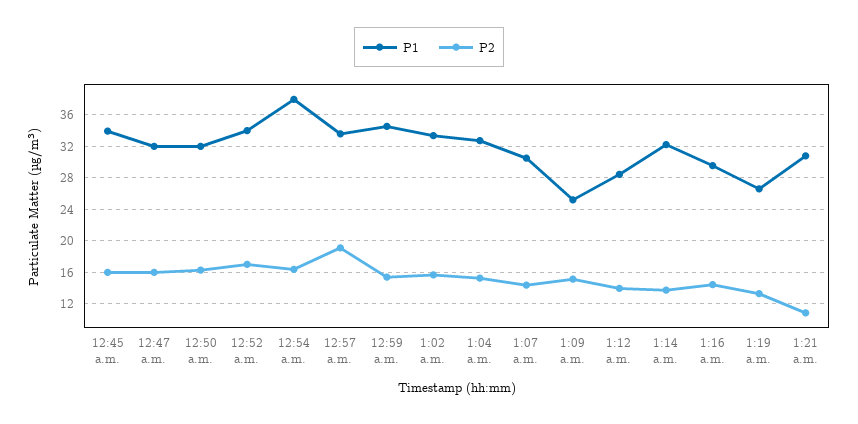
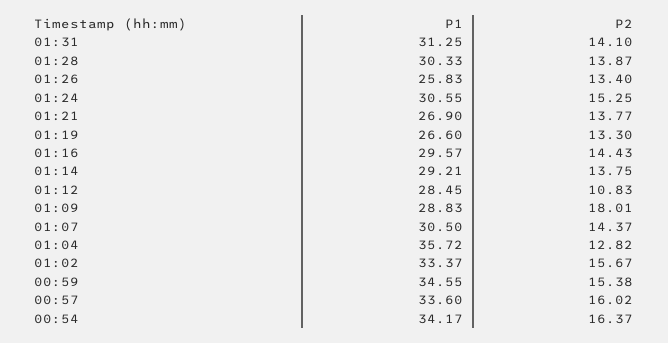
P1, 12:45 a.m.: 34 -> none
P2, 12:45 a.m.: 16 -> none
P1, 12:47 a.m.: 32 -> none
P2, 12:47 a.m.: 16 -> none
P1, 12:50 a.m.: 32 -> none
P2, 12:50 a.m.: 16 -> none
P1, 12:52 a.m.: 34 -> none
P2, 12:52 a.m.: 17 -> none
P1, 12:54 a.m.: 38 -> 34.17
P2, 12:57 a.m.: 19 -> 16.02
P1, 1:04 a.m.: 33 -> 35.72
P2, 1:04 a.m.: 15 -> 12.82
P1, 1:09 a.m.: 25 -> 28.83
P2, 1:09 a.m.: 15 -> 18.01
P2, 1:12 a.m.: 14 -> 10.83
P1, 1:14 a.m.: 32 -> 29.21
P1, 1:21 a.m.: 31 -> 26.9
P2, 1:21 a.m.: 11 -> 13.77
P1, 01:31: none -> 31.25
P2, 01:31: none -> 14.1
P1, 01:28: none -> 30.33
P2, 01:28: none -> 13.87
P1, 01:26: none -> 25.83
P2, 01:26: none -> 13.4
P1, 01:24: none -> 30.55
P2, 01:24: none -> 15.25

